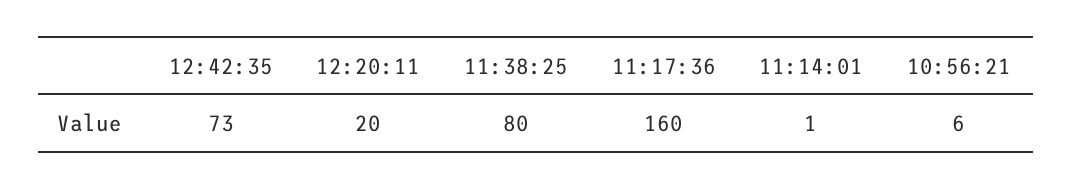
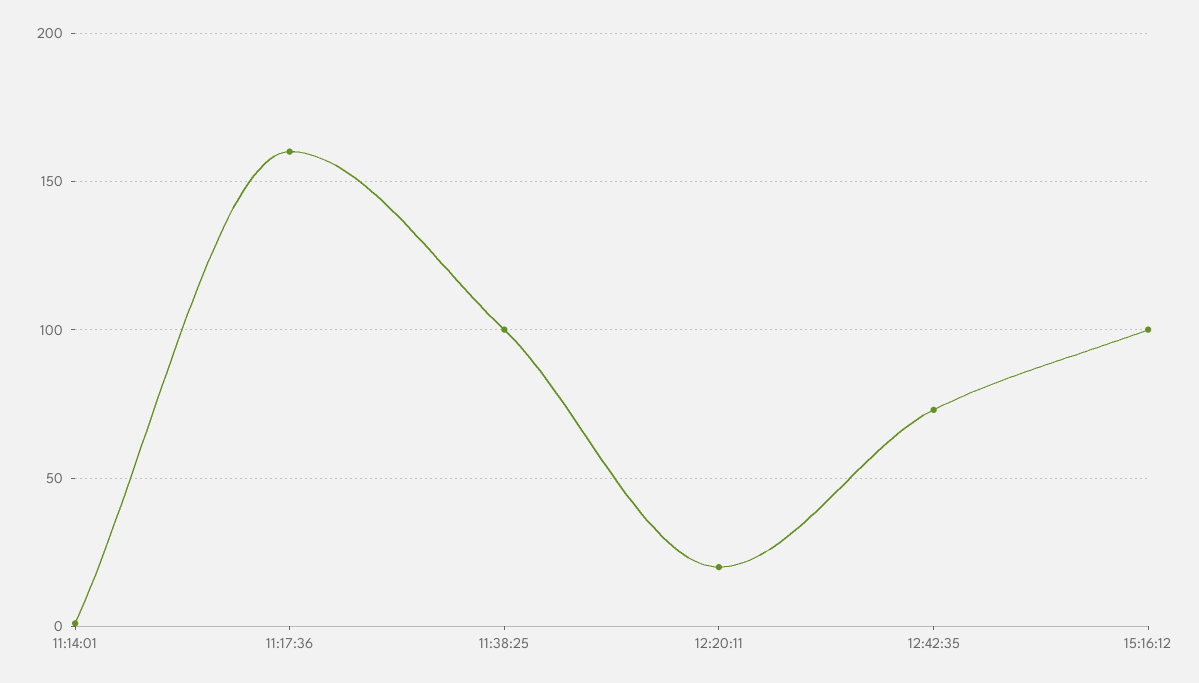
11:38:25: 80 -> 100
10:56:21: 6 -> none
15:16:12: none -> 100

